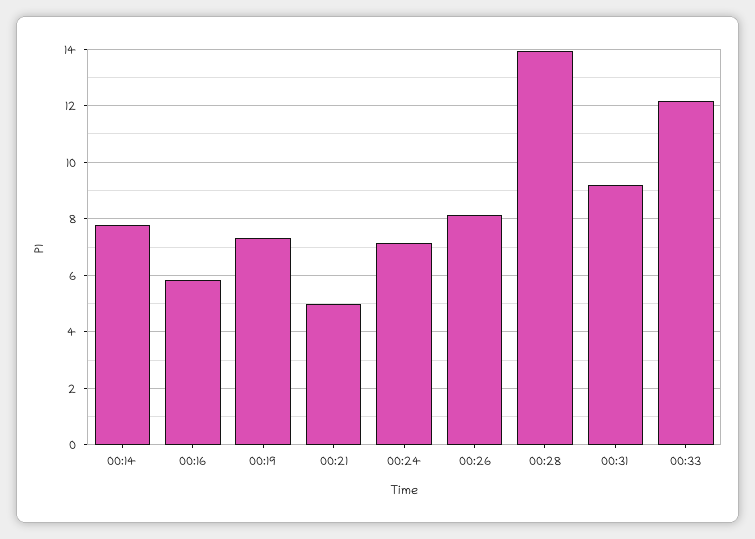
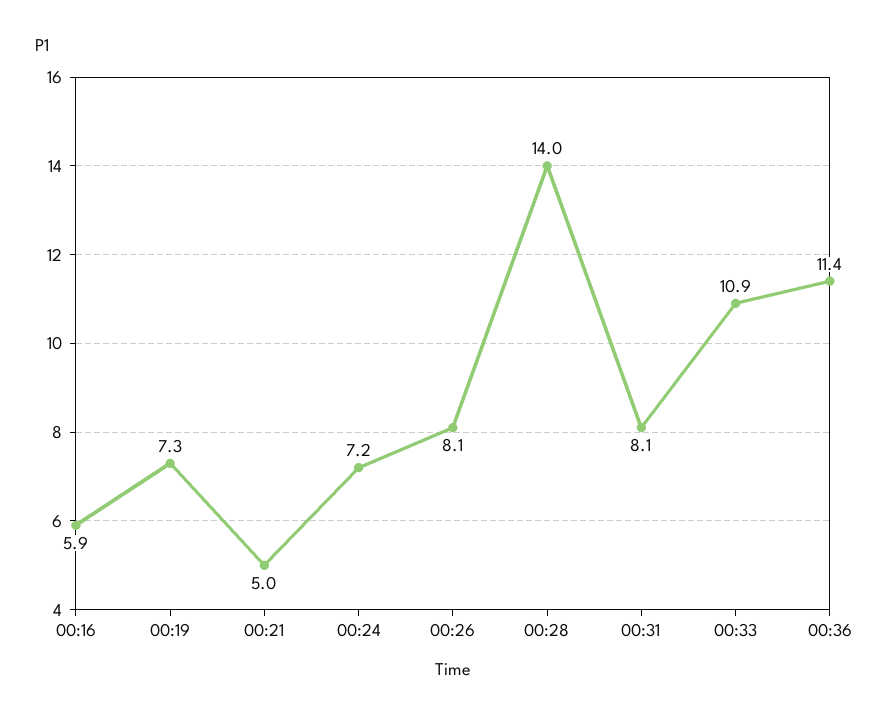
00:14: 7.75 -> none
00:31: 9.25 -> 8.1
00:33: 12.25 -> 10.9
00:36: none -> 11.4

